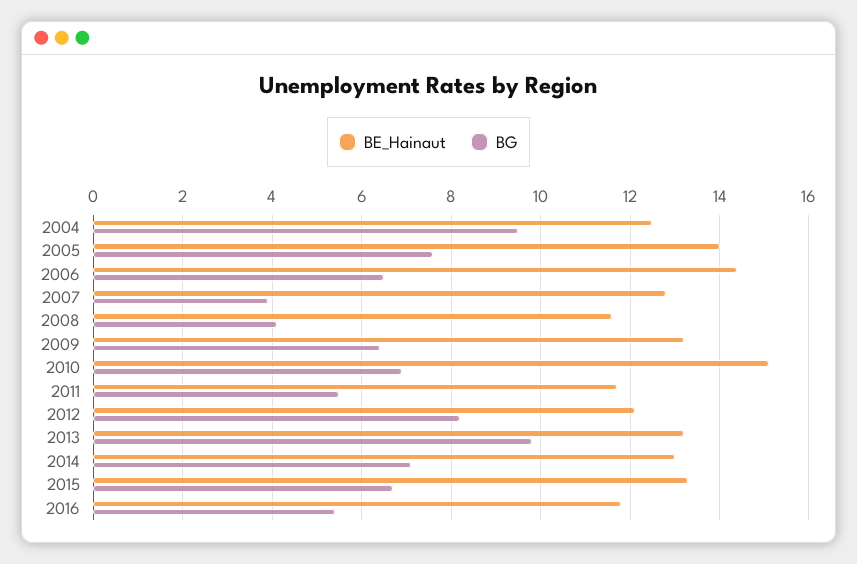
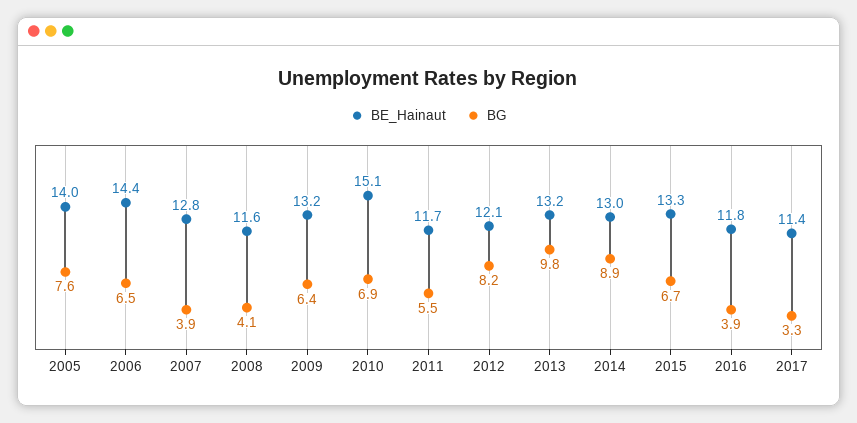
BE_Hainaut, 2004: 12.5 -> none
BG, 2004: 9.5 -> none
BG, 2014: 7 -> 8.9
BG, 2016: 5.5 -> 3.9
BE_Hainaut, 2017: none -> 11.4
BG, 2017: none -> 3.3

